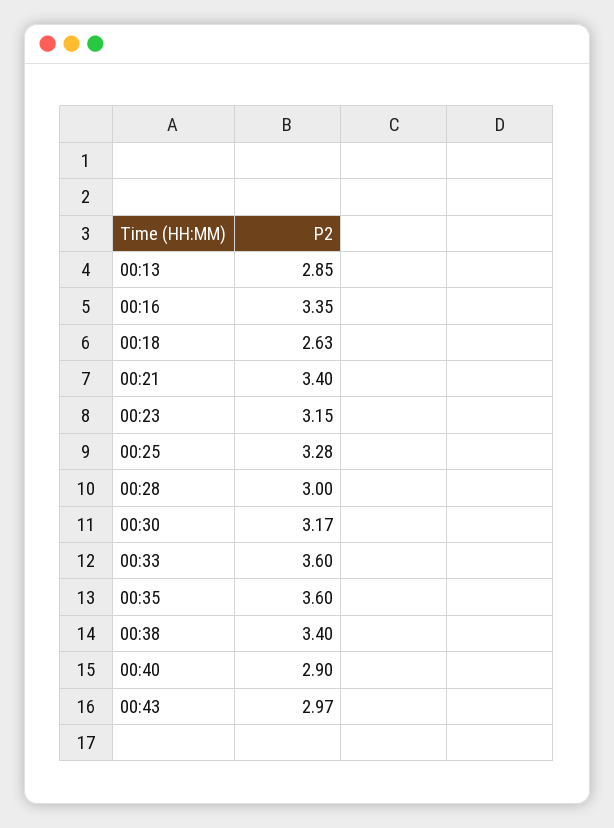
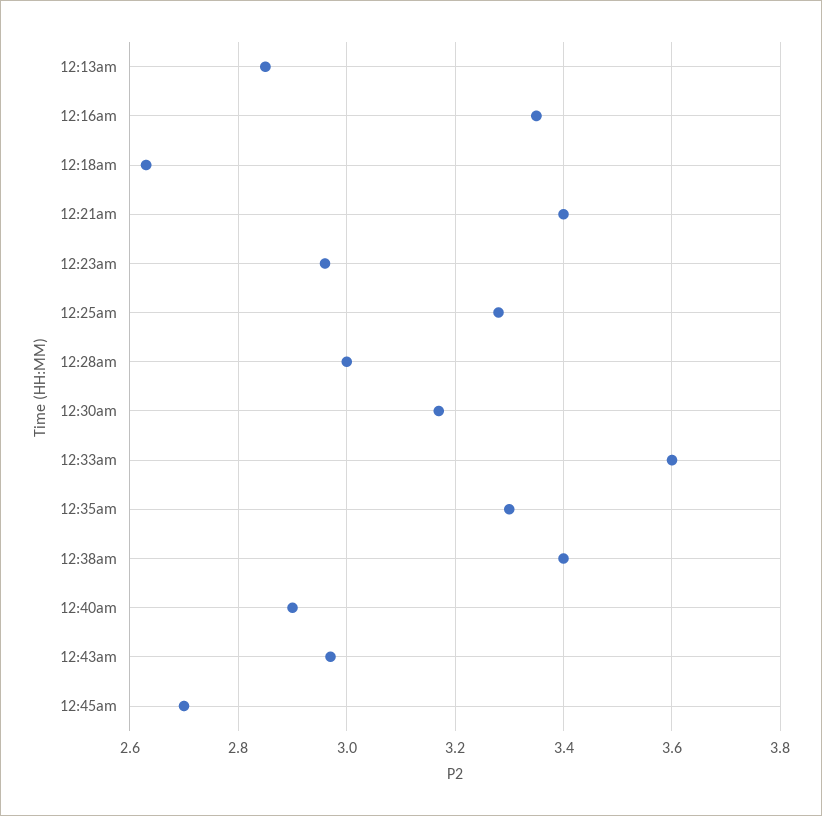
00:23: 3.15 -> 2.95
00:35: 3.6 -> 3.3
12:45am: none -> 2.7

